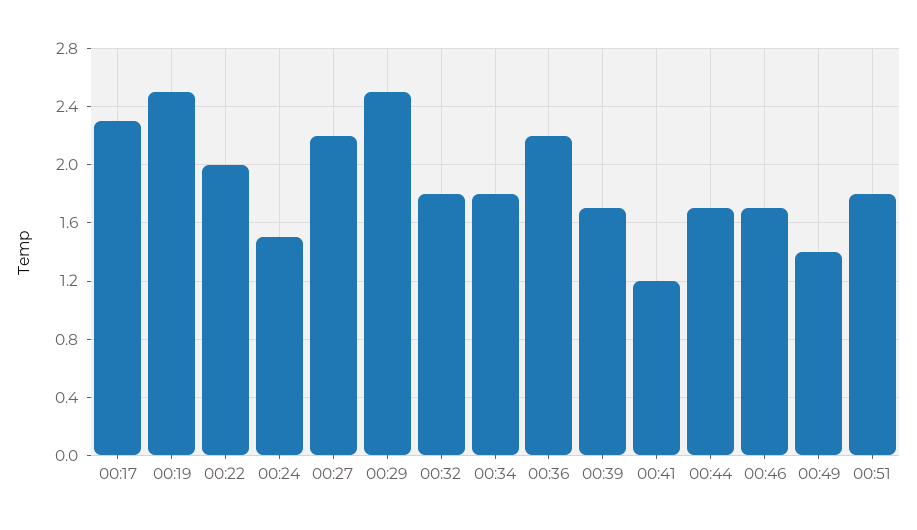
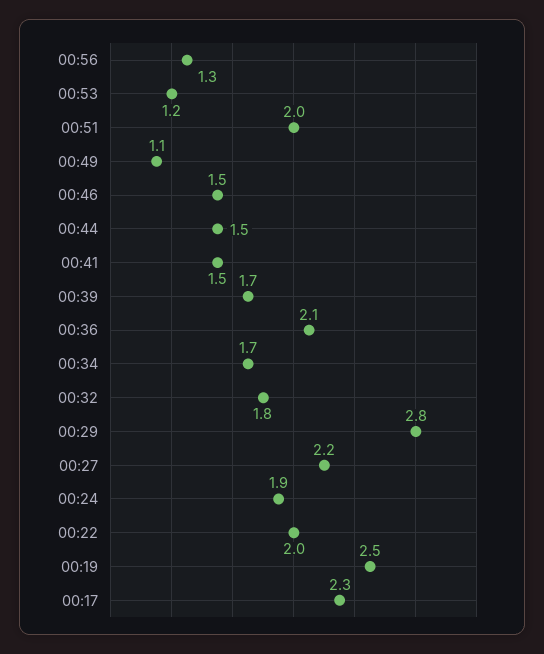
00:24: 1.5 -> 1.9
00:29: 2.5 -> 2.8
00:34: 1.8 -> 1.7
00:36: 2.2 -> 2.1
00:41: 1.2 -> 1.5
00:44: 1.7 -> 1.5
00:46: 1.7 -> 1.5
00:49: 1.4 -> 1.1
00:51: 1.8 -> 2
00:56: none -> 1.3
00:53: none -> 1.2

